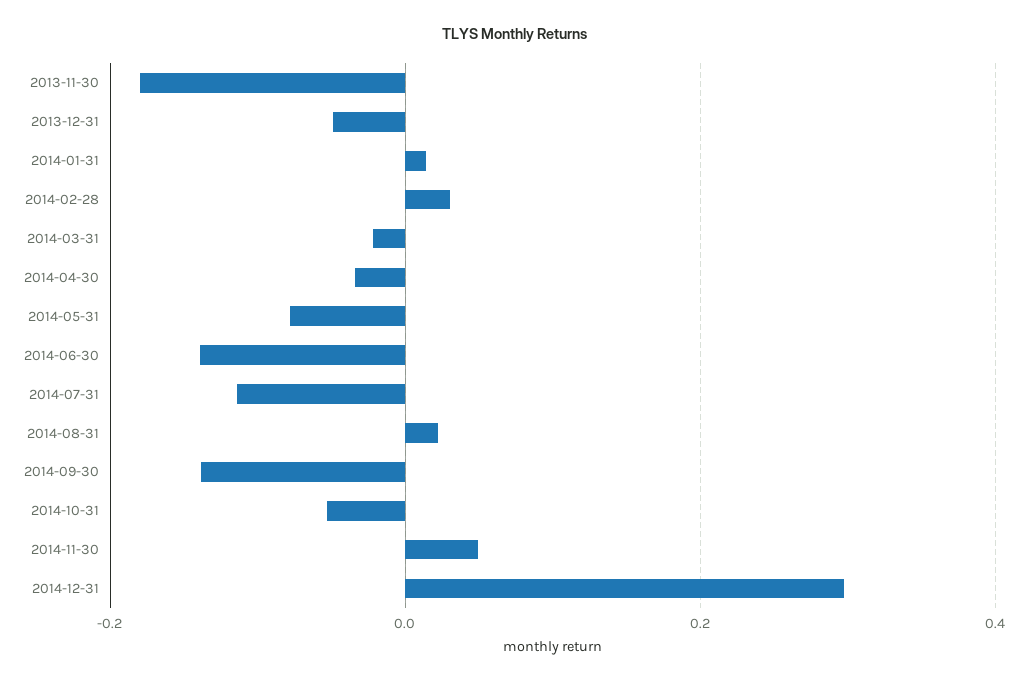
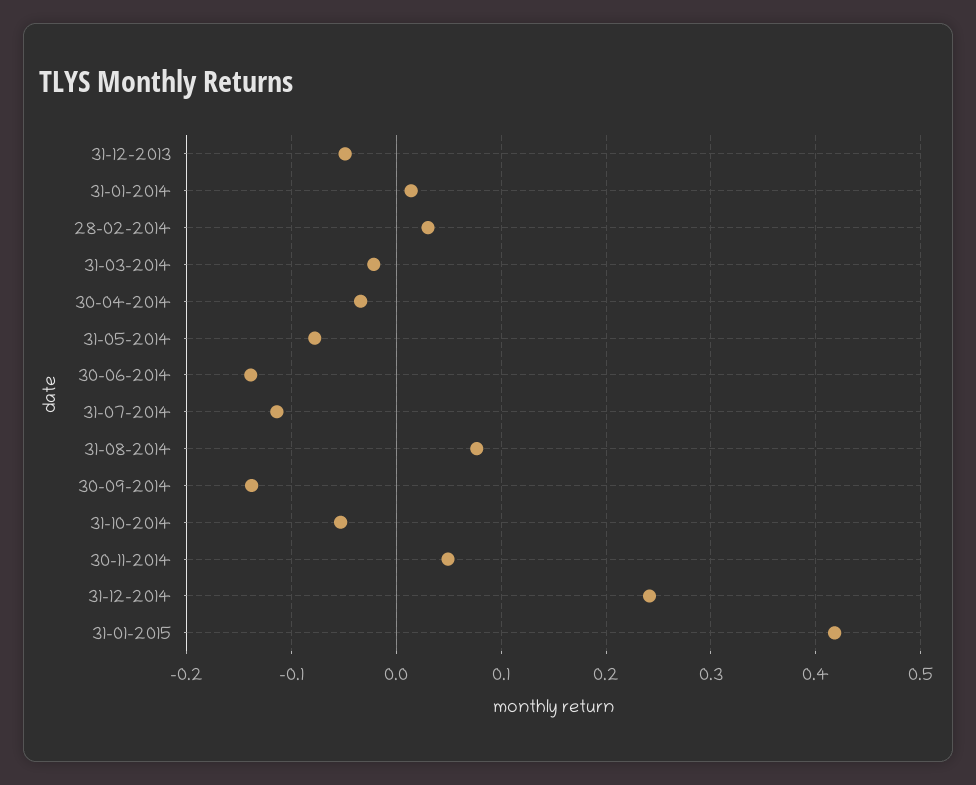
2013-11-30: -0.18 -> none
2014-08-31: 0.02 -> 0.08
2014-12-31: 0.3 -> 0.24
31-01-2015: none -> 0.42

